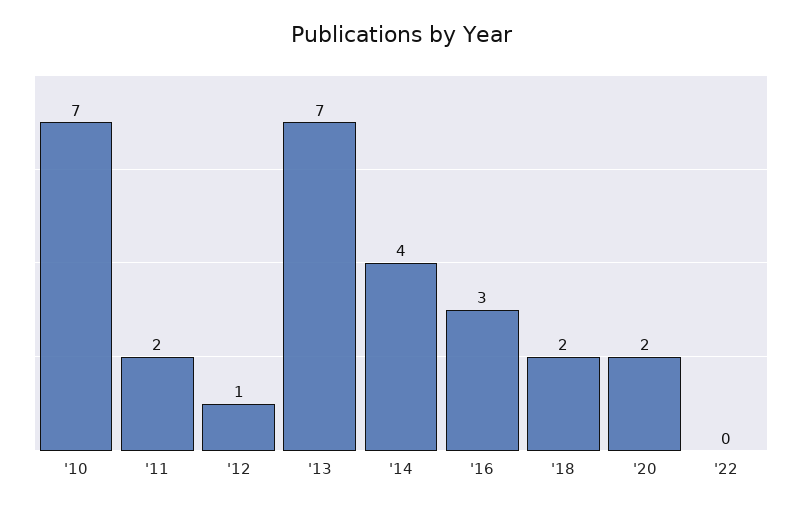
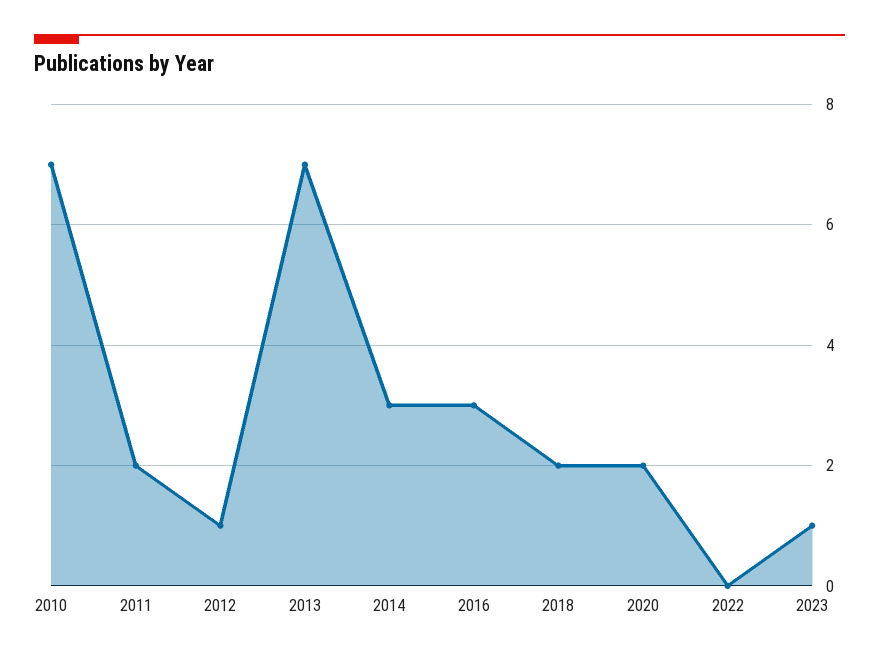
'14: 4 -> 3
2023: none -> 1

